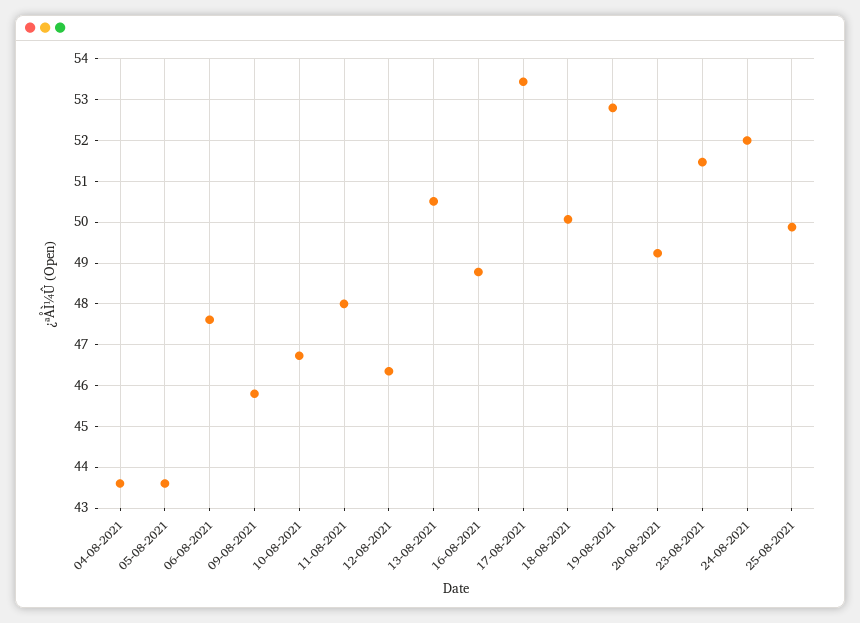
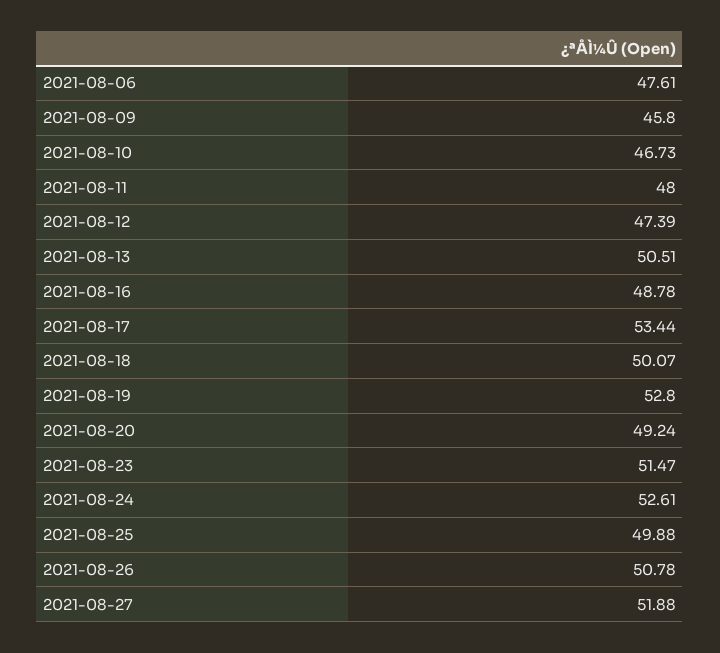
04-08-2021: 43.6 -> none
05-08-2021: 43.6 -> none
12-08-2021: 46.4 -> 47.39
24-08-2021: 52 -> 52.61
2021-08-26: none -> 50.78
2021-08-27: none -> 51.88

